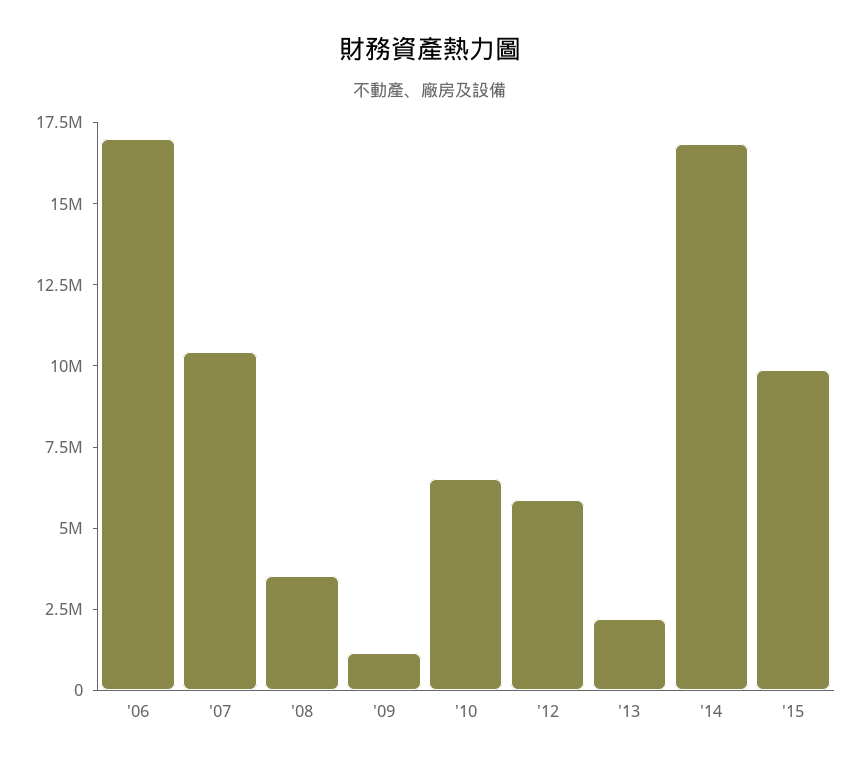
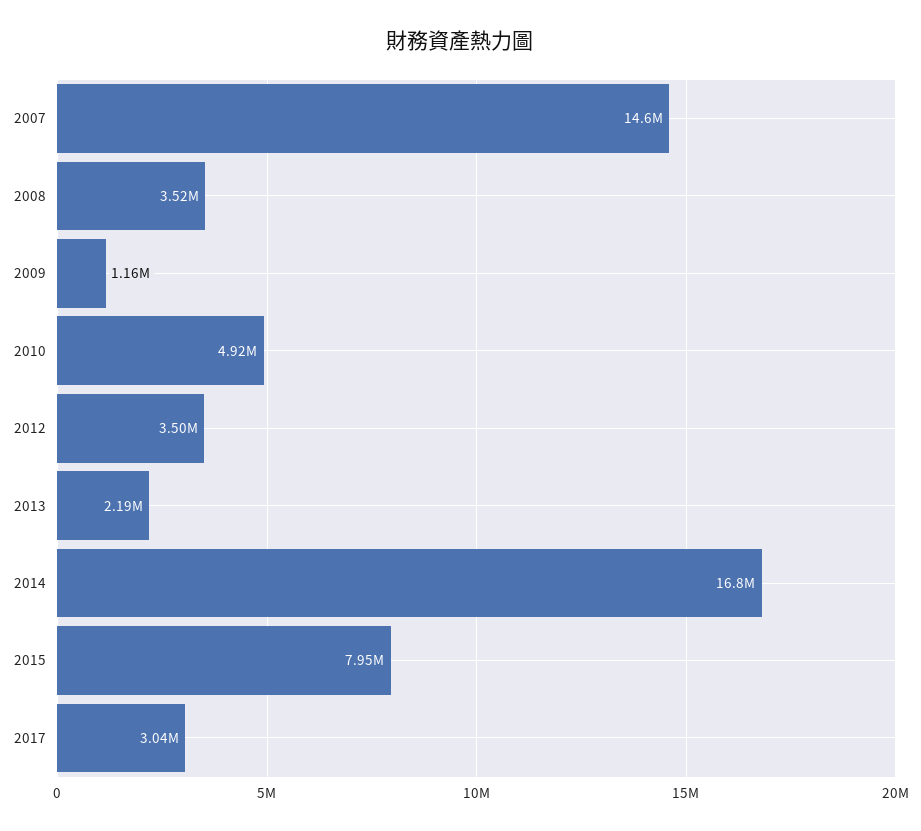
'06: 17000000 -> none
'07: 10500000 -> 14600000
'10: 6500000 -> 4920000
'12: 6000000 -> 3500000
'15: 10000000 -> 7950000
2017: none -> 3040000

